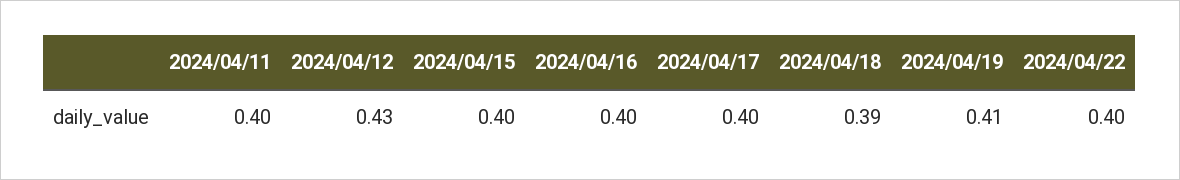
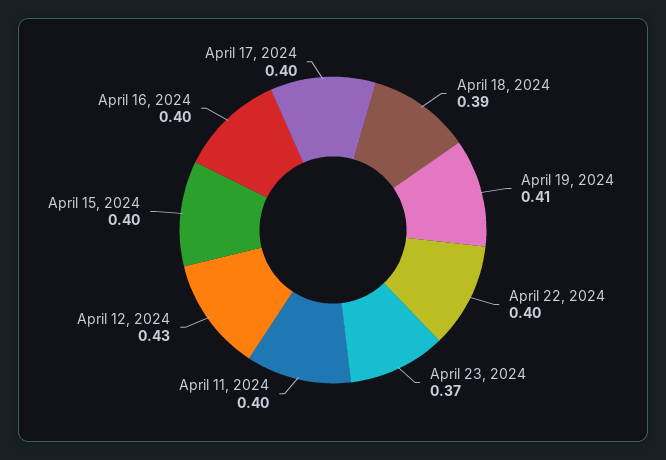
April 23, 2024: none -> 0.37

